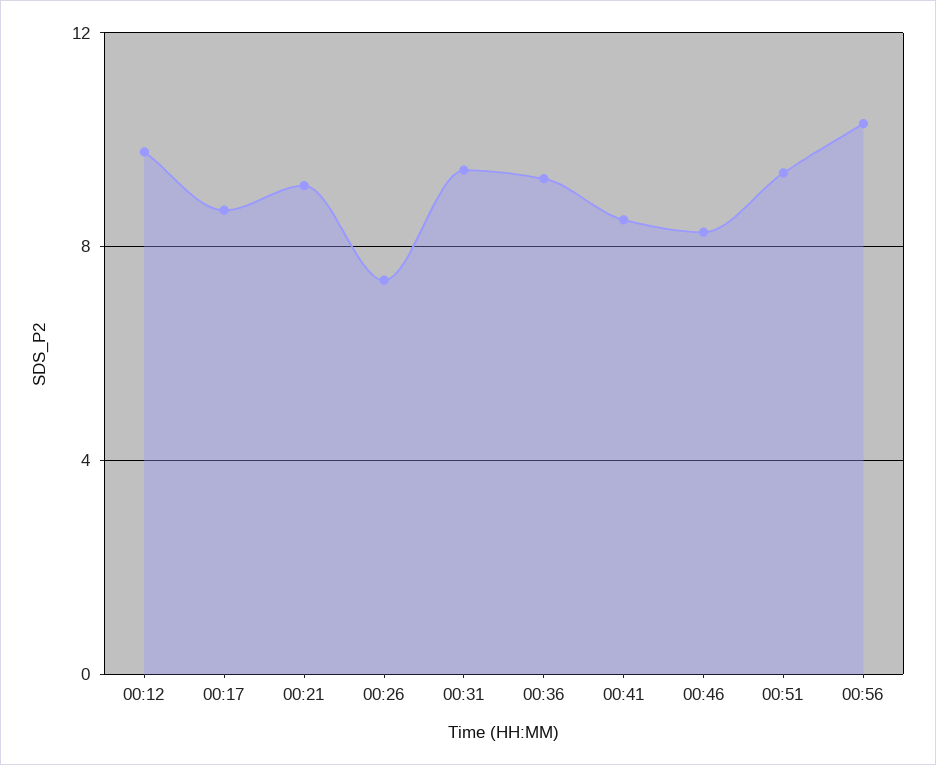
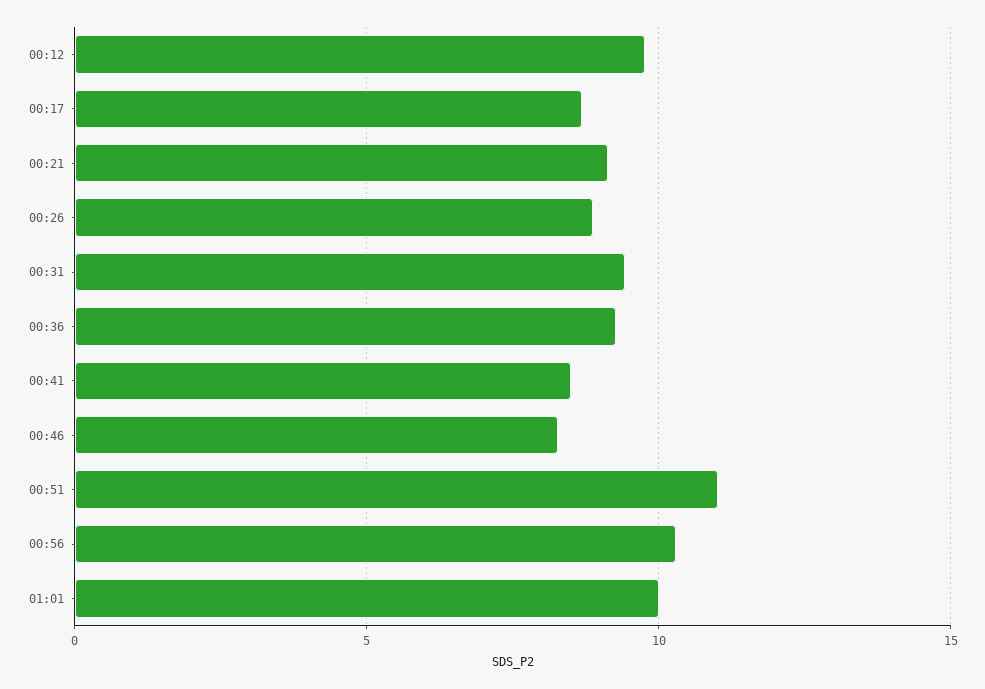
00:26: 7.5 -> 9
00:51: 9.5 -> 11
01:01: none -> 10

